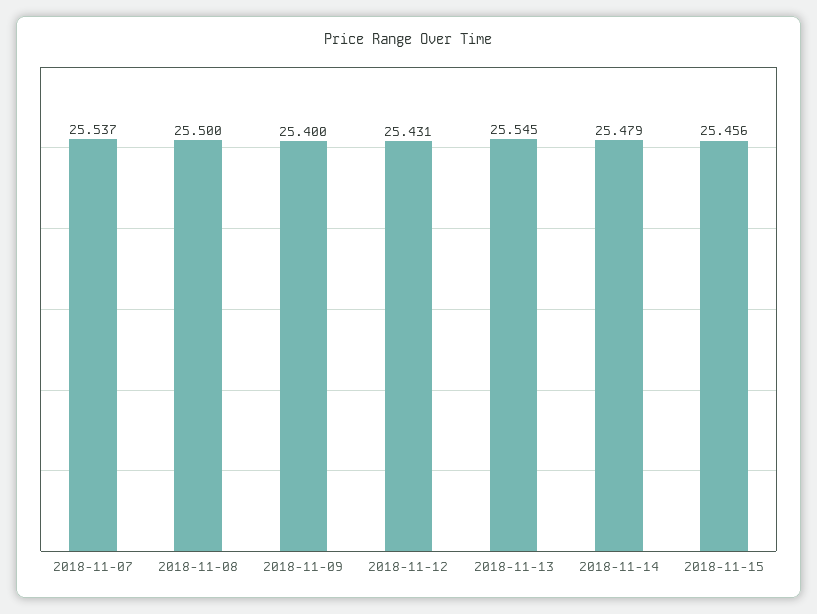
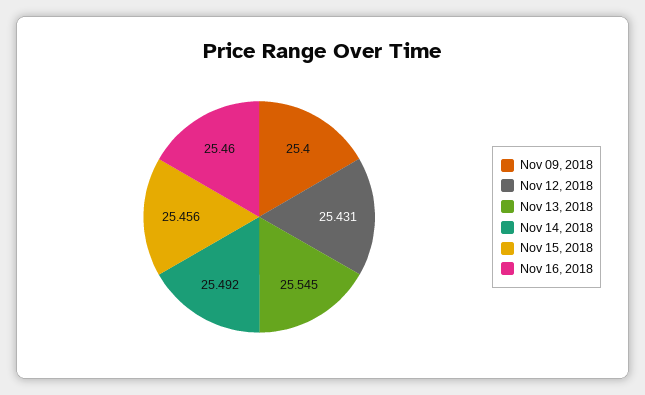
2018-11-07: 25.537 -> none
2018-11-08: 25.5 -> none
2018-11-14: 25.479 -> 25.492
Nov 16, 2018: none -> 25.46

